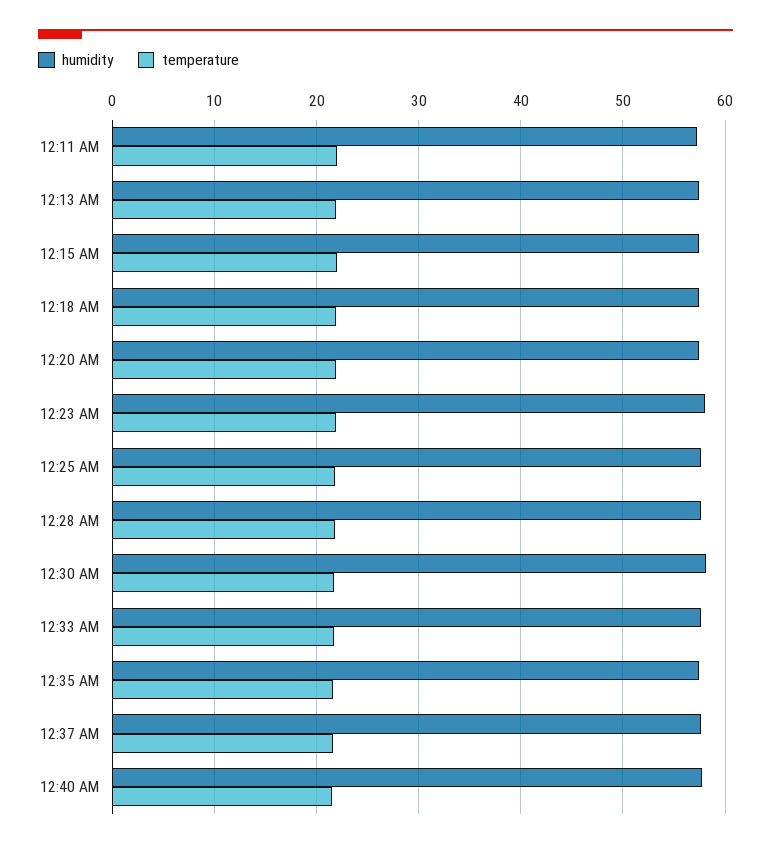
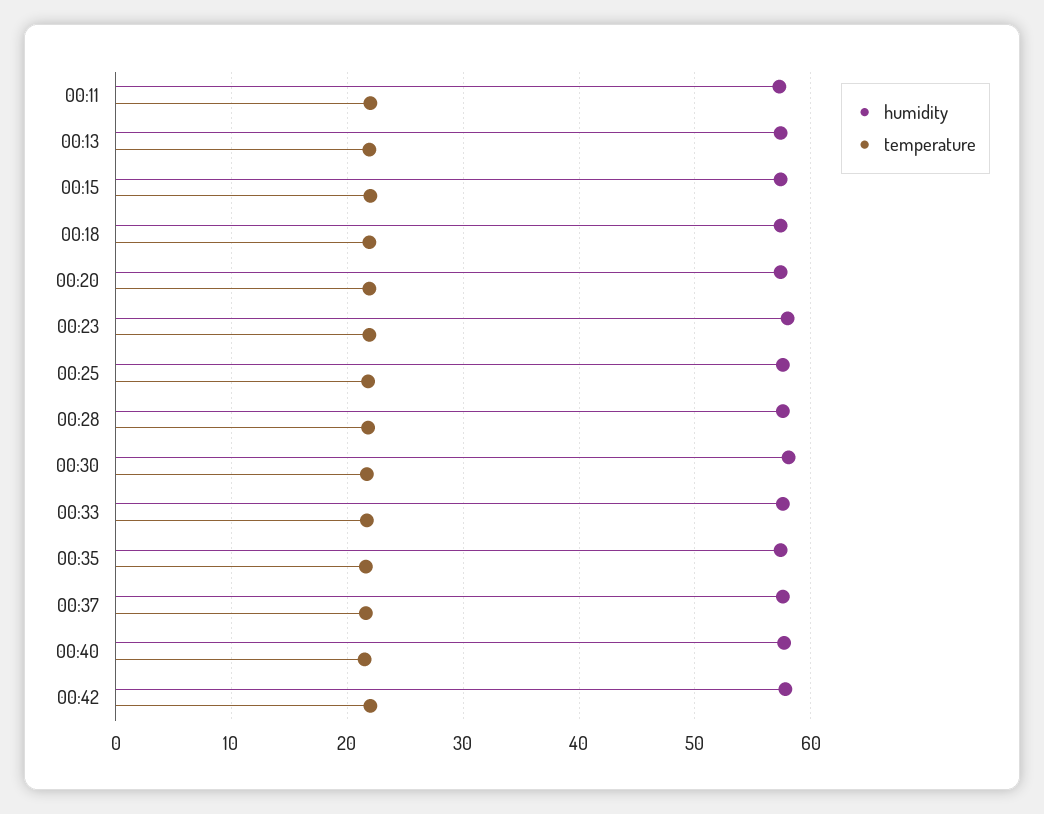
humidity, 00:42: none -> 58
temperature, 00:42: none -> 22

